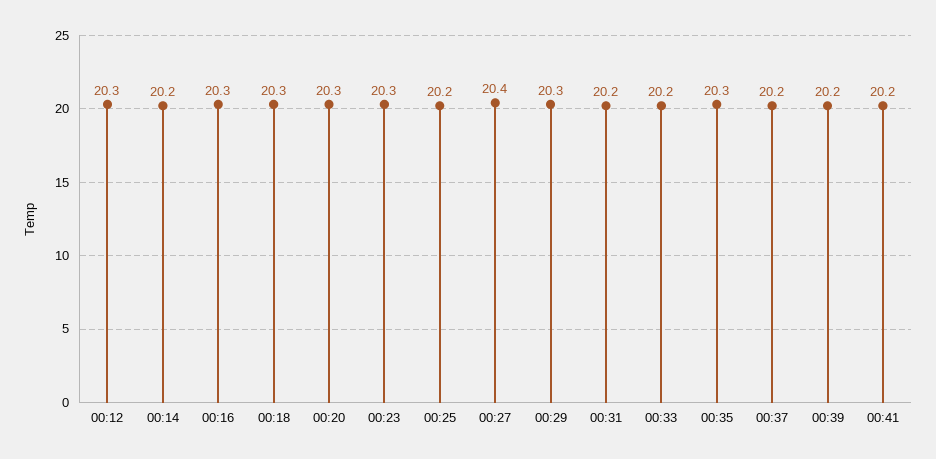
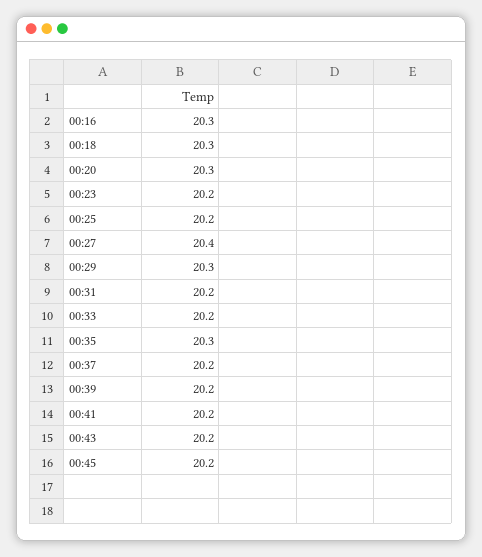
00:12: 20.3 -> none
00:14: 20.2 -> none
00:23: 20.3 -> 20.2
00:43: none -> 20.2
00:45: none -> 20.2

